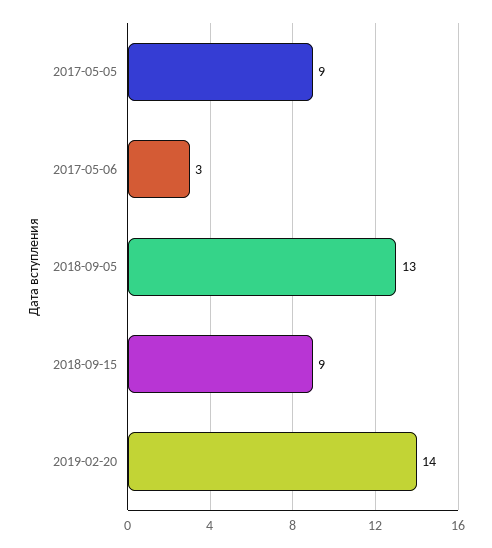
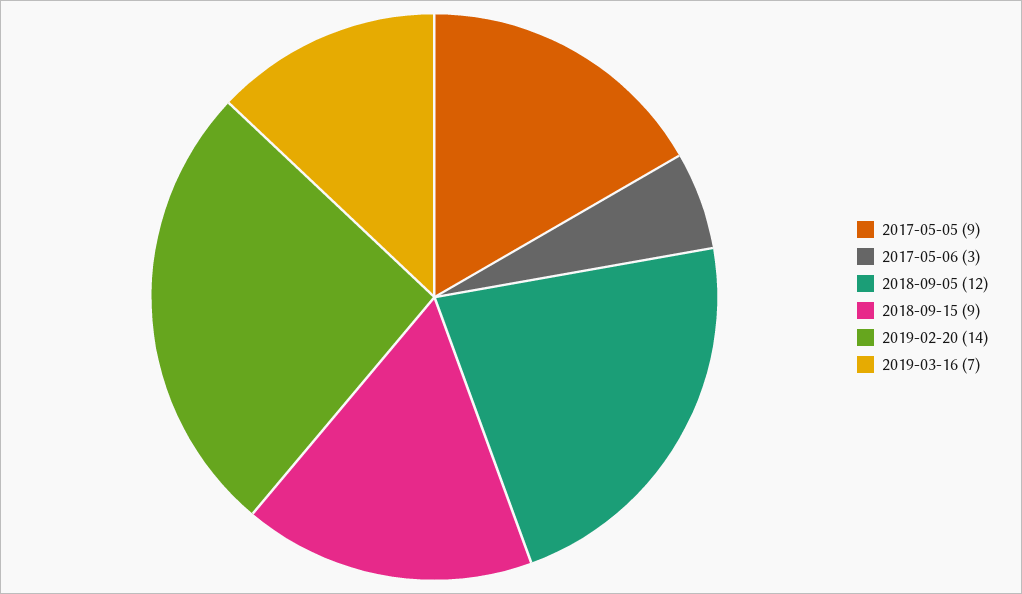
2018-09-05: 13 -> 12
2019-03-16: none -> 7

